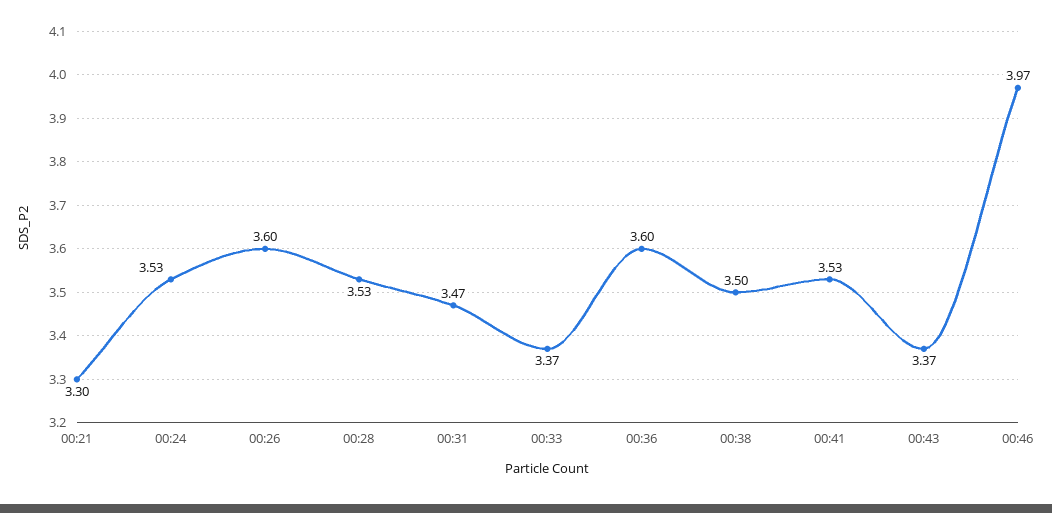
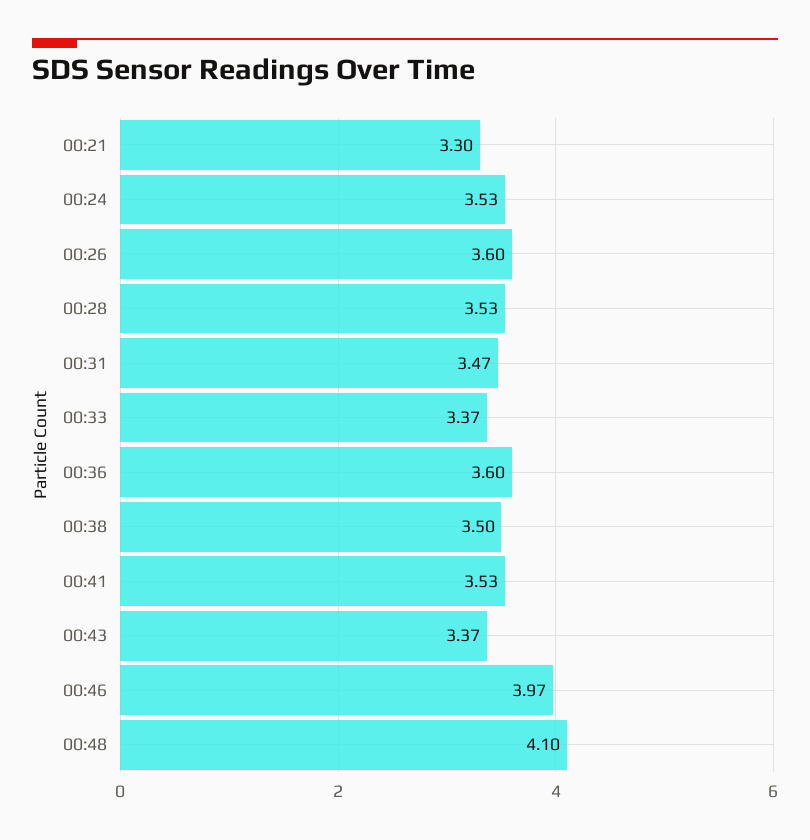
00:48: none -> 4.1

